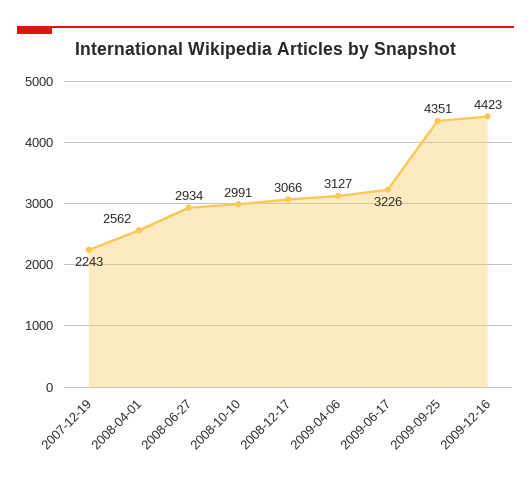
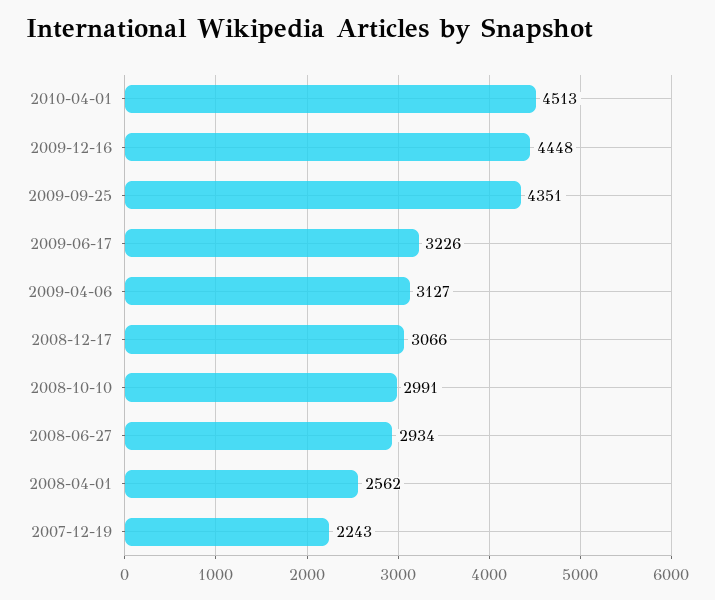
2009-12-16: 4423 -> 4448
2010-04-01: none -> 4513

